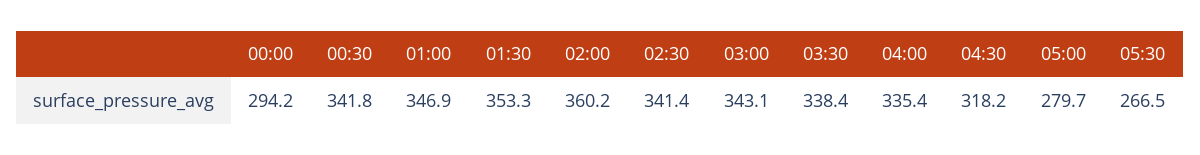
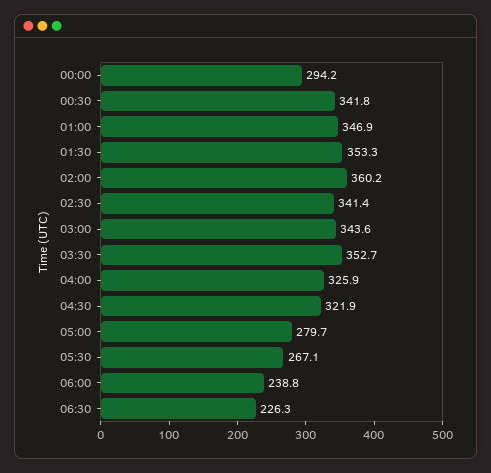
03:00: 343.1 -> 343.6
03:30: 338.4 -> 352.7
04:00: 335.4 -> 325.9
04:30: 318.2 -> 321.9
05:30: 266.5 -> 267.1
06:00: none -> 238.8
06:30: none -> 226.3

